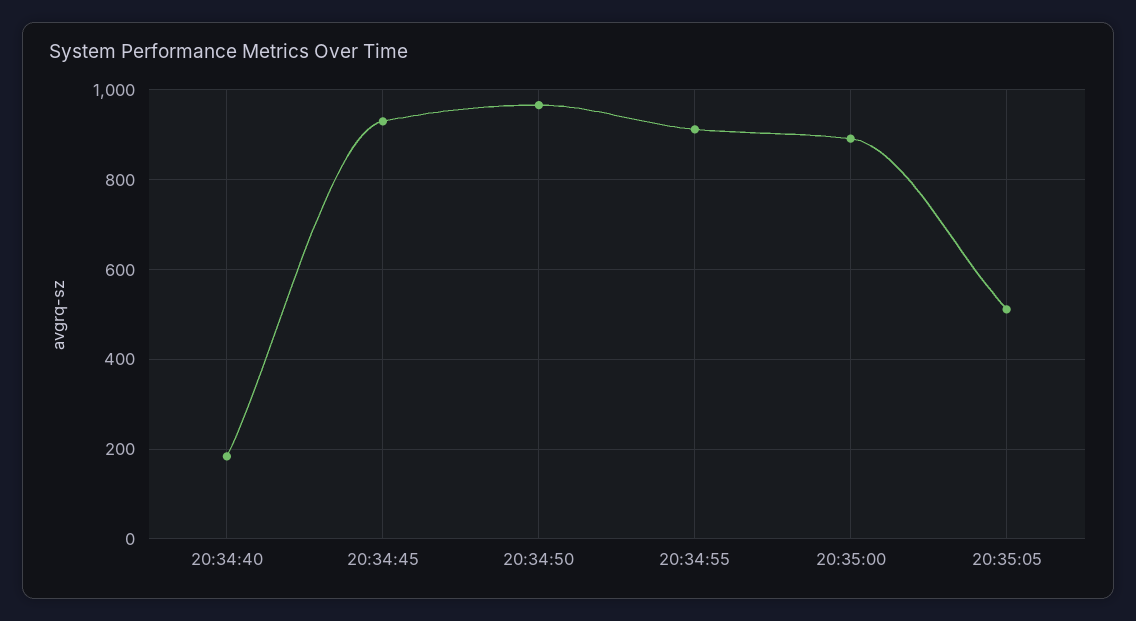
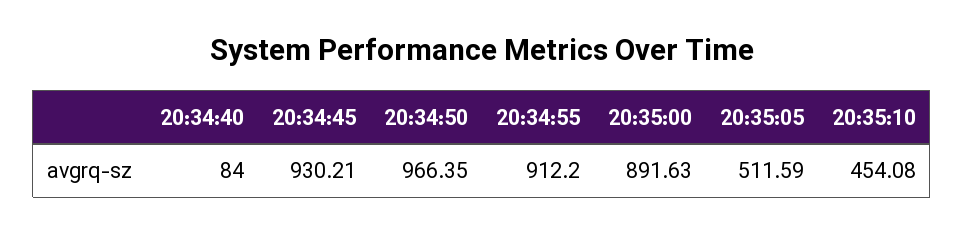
20:34:40: 180 -> 84
20:35:10: none -> 454.08

